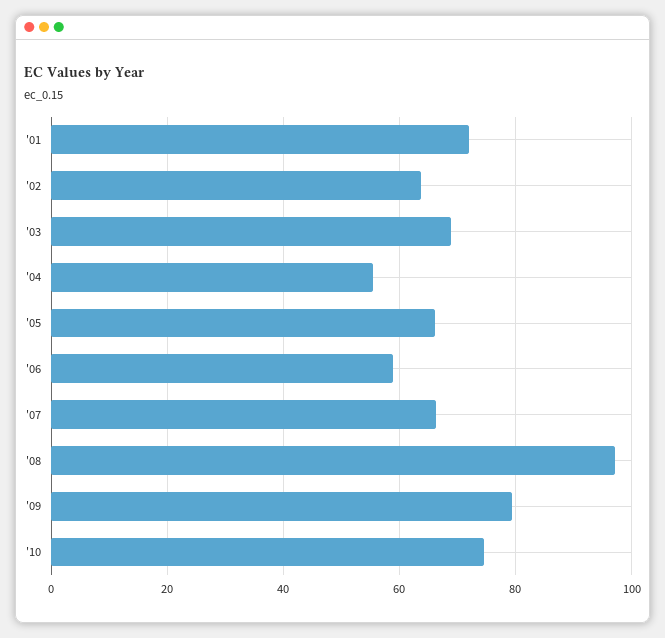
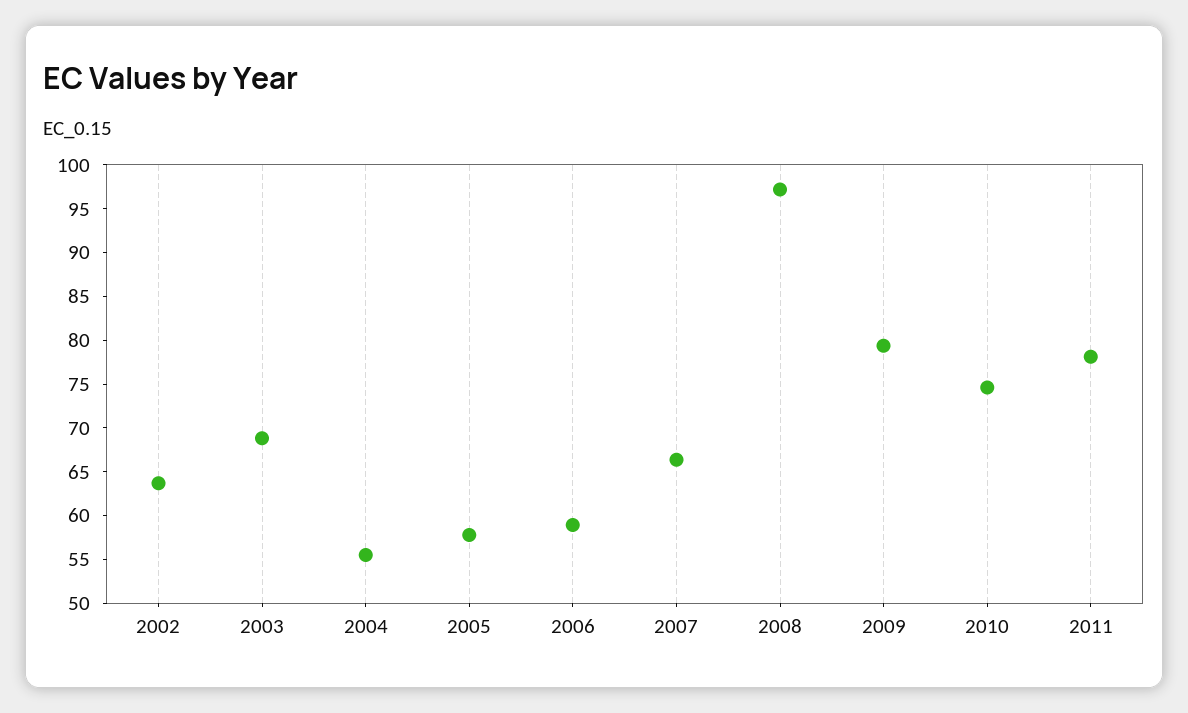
'01: 72 -> none
'05: 66 -> 58
2011: none -> 78

